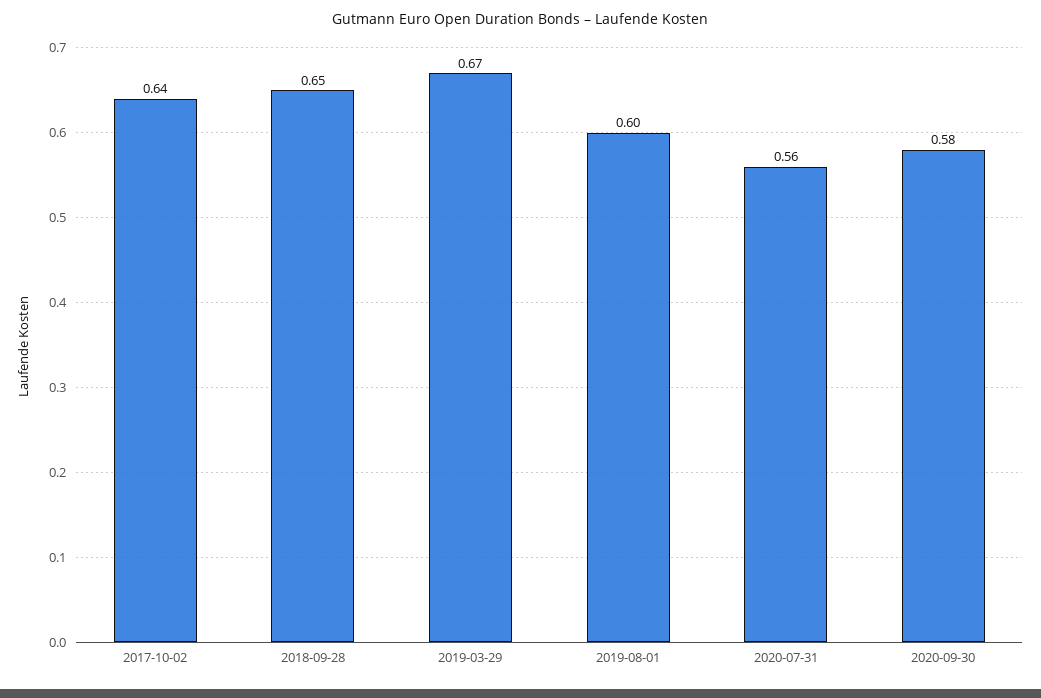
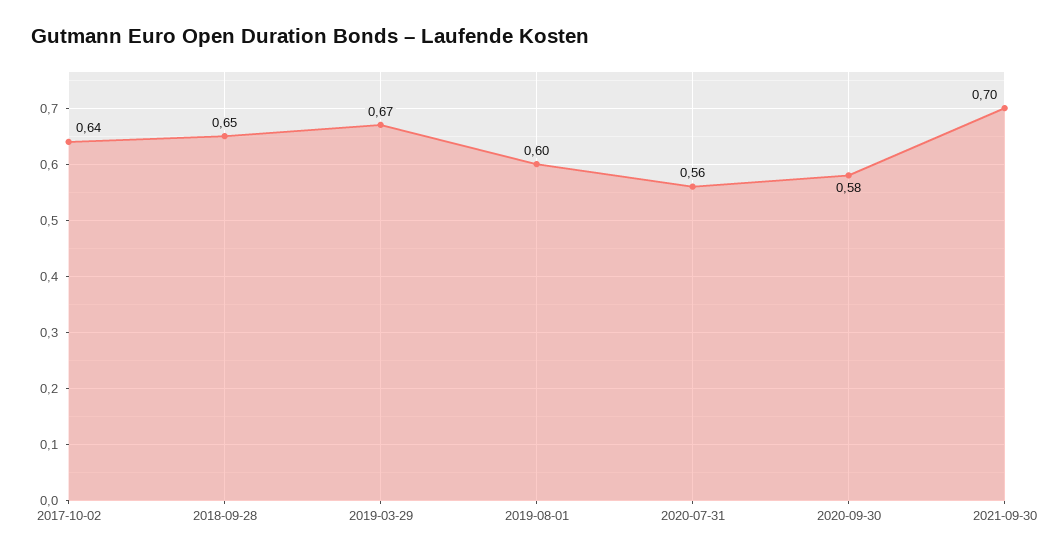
2021-09-30: none -> 0.7

